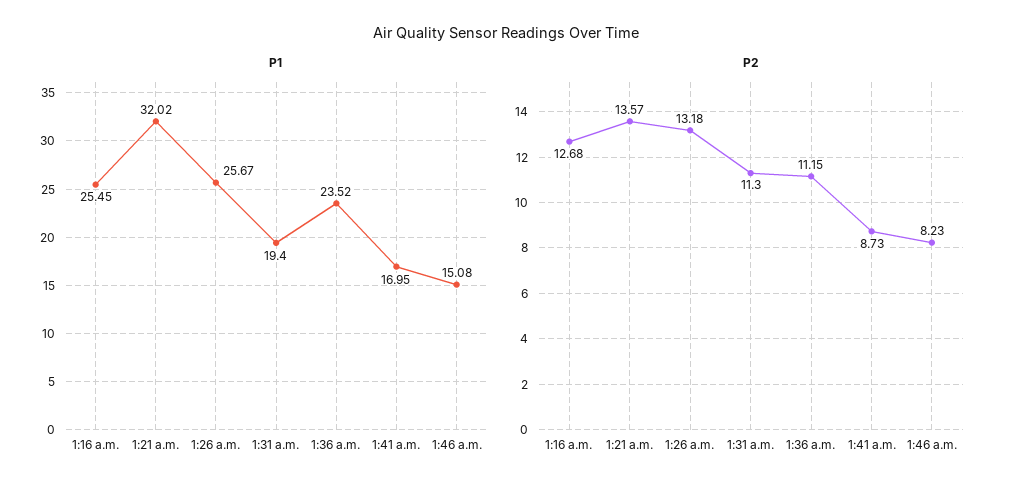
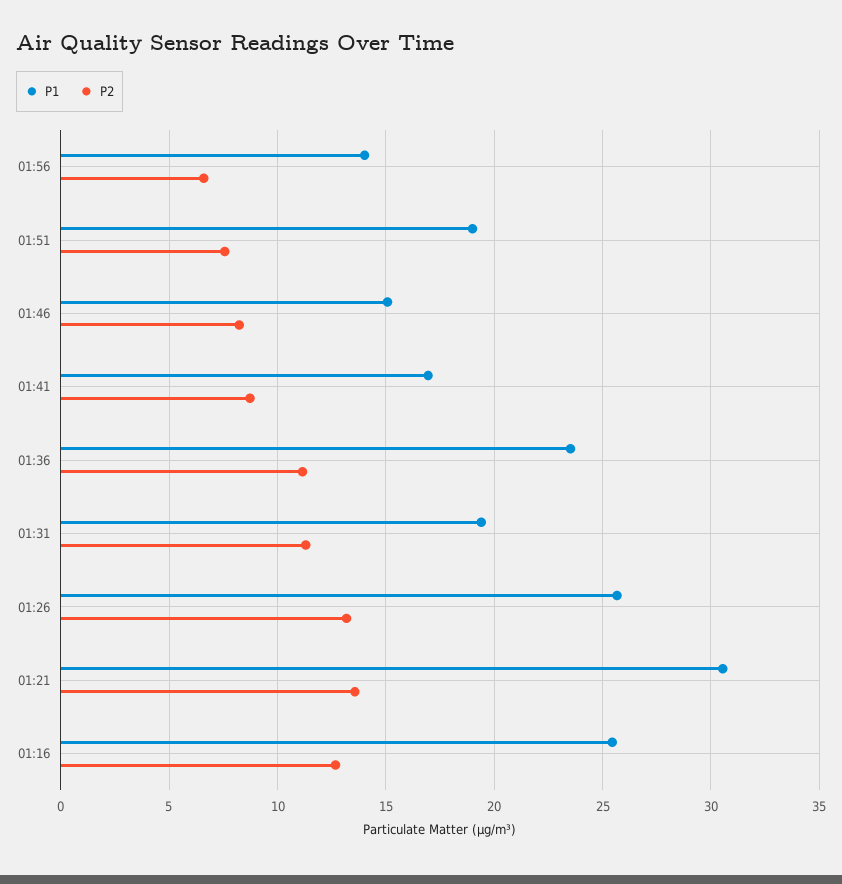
P1, 1:21 a.m.: 32.02 -> 30.5
P1, 01:56: none -> 14
P2, 01:56: none -> 6.5
P1, 01:51: none -> 19
P2, 01:51: none -> 7.5

